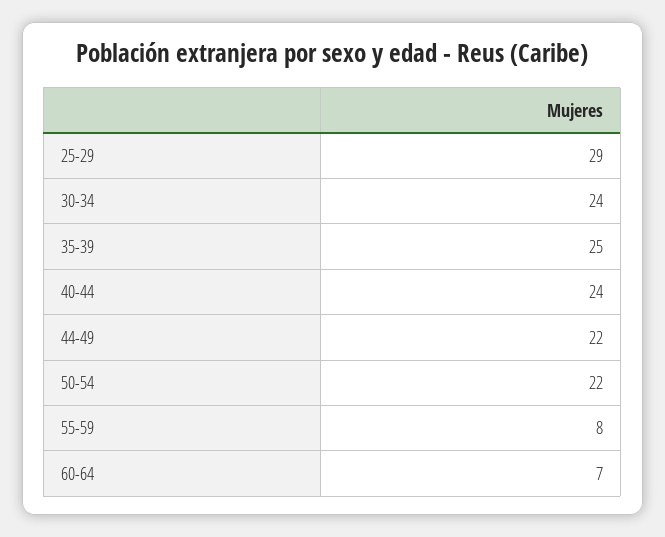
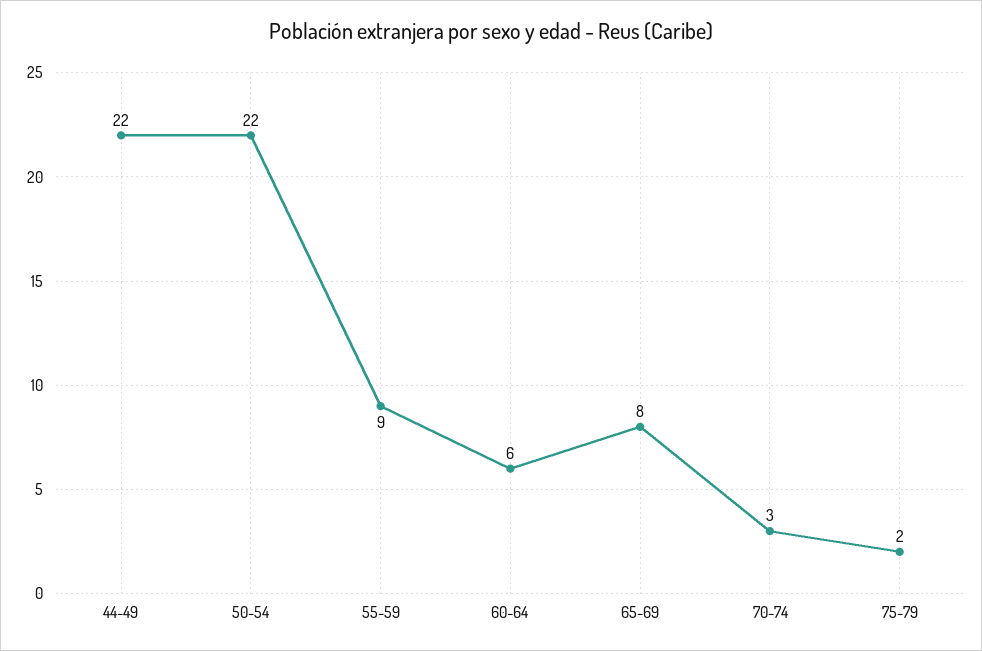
25-29: 29 -> none
30-34: 24 -> none
35-39: 25 -> none
40-44: 24 -> none
55-59: 8 -> 9
60-64: 7 -> 6
65-69: none -> 8
70-74: none -> 3
75-79: none -> 2

